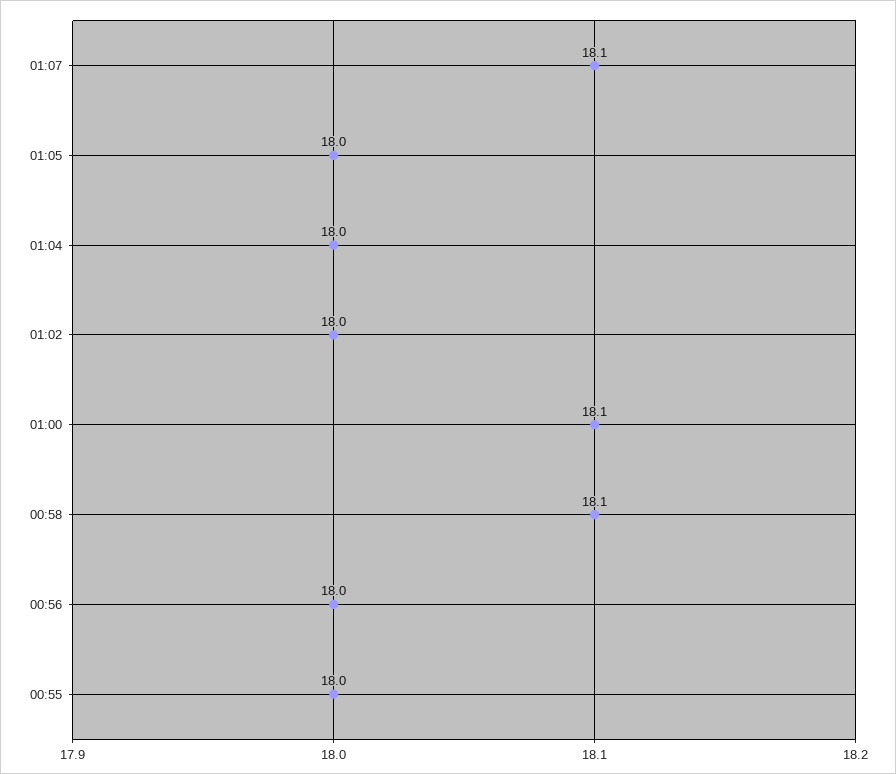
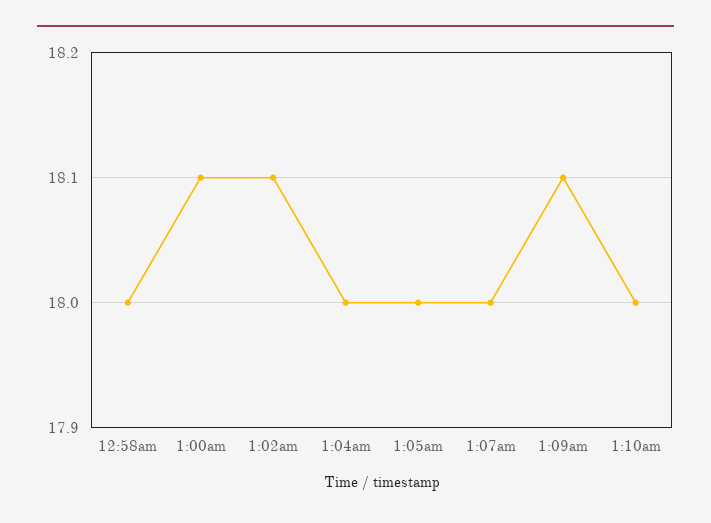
01:07: 18.1 -> 18
01:02: 18 -> 18.1
00:58: 18.1 -> 18
00:56: 18 -> none
00:55: 18 -> none
1:09am: none -> 18.1
1:10am: none -> 18

